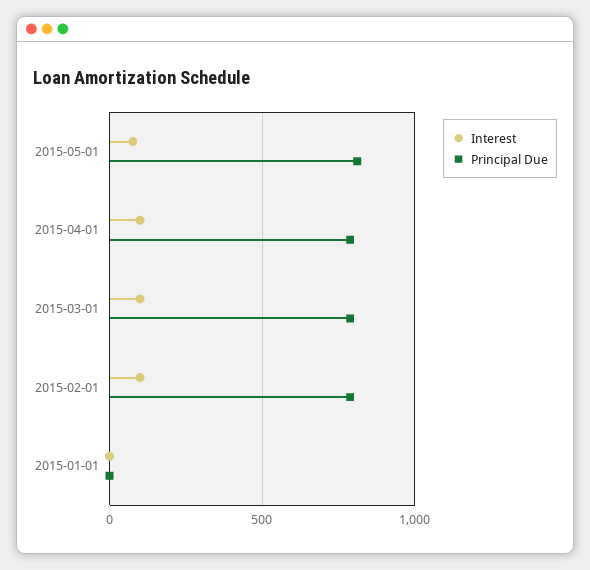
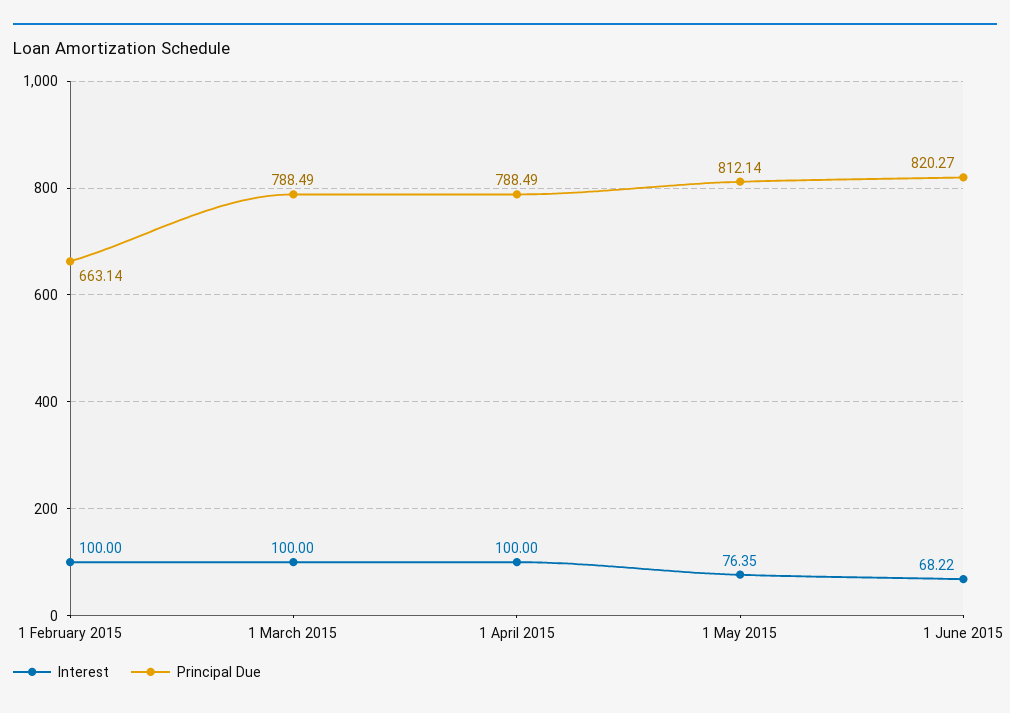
Principal Due, 2015-02-01: 800 -> 663.14
Interest, 2015-01-01: 0 -> none
Principal Due, 2015-01-01: 0 -> none
Interest, 1 June 2015: none -> 68.22
Principal Due, 1 June 2015: none -> 820.27

